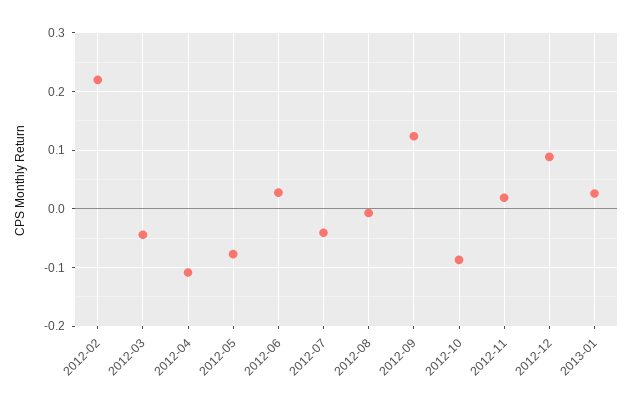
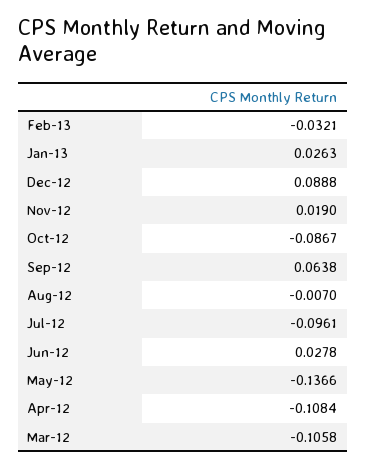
2012-02: 0.22 -> none
2012-03: -0.04 -> -0.1058
2012-05: -0.08 -> -0.1366
2012-07: -0.04 -> -0.0961
2012-09: 0.12 -> 0.0638
Feb-13: none -> -0.0321

